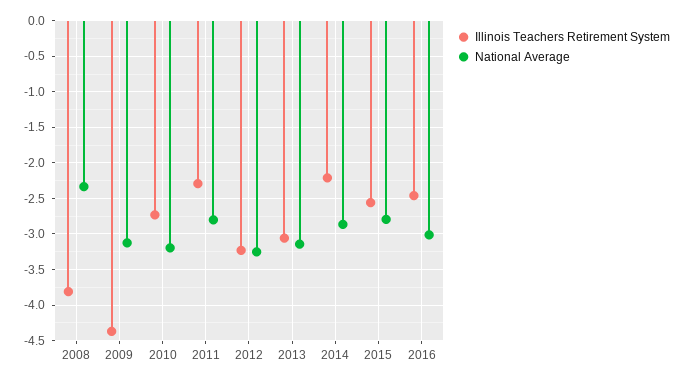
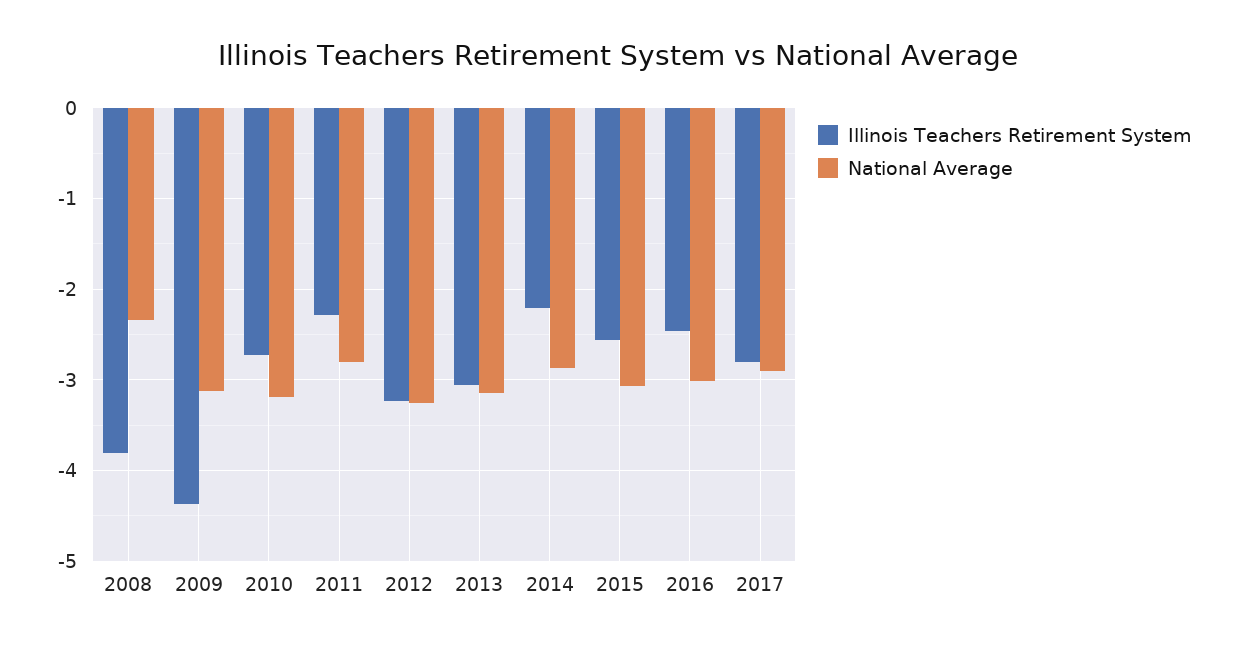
National Average, 2015: -2.8 -> -3.1
Illinois Teachers Retirement System, 2017: none -> -2.8
National Average, 2017: none -> -2.9

